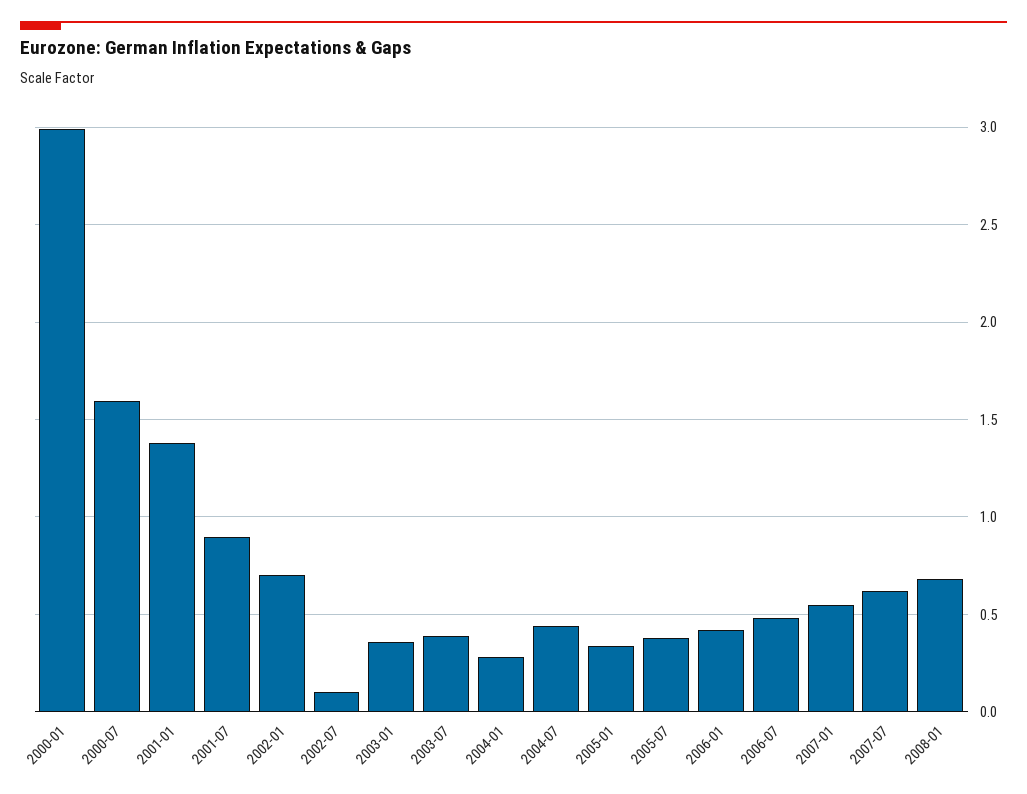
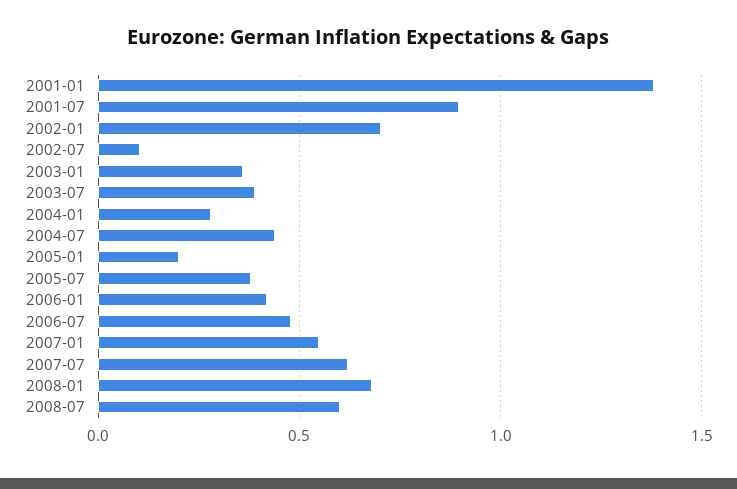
2000-01: 3 -> none
2000-07: 1.6 -> none
2005-01: 0.35 -> 0.2
2008-07: none -> 0.6

